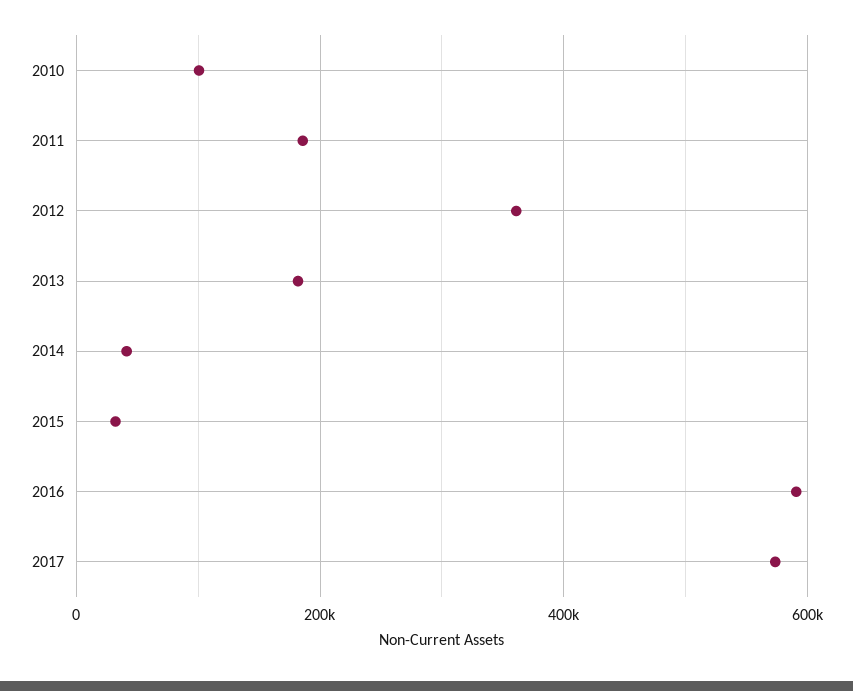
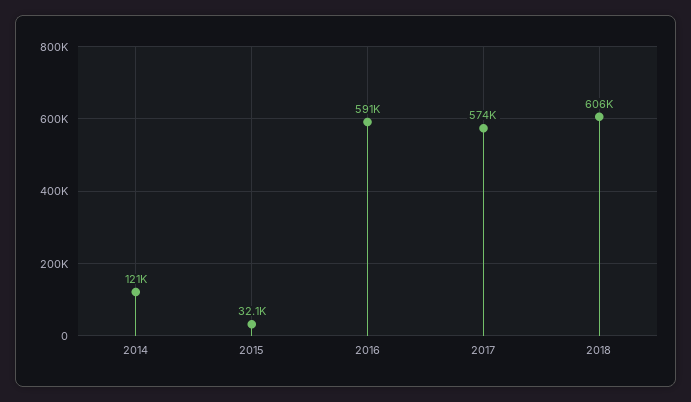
2010: 100000 -> none
2011: 180000 -> none
2012: 360000 -> none
2013: 180000 -> none
2014: 40000 -> 121000
2018: none -> 606000

